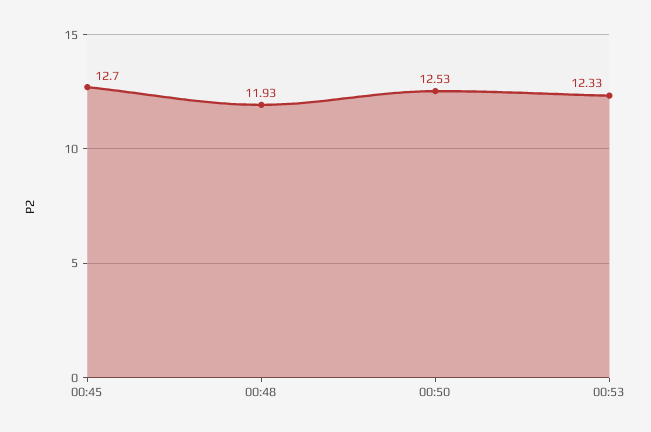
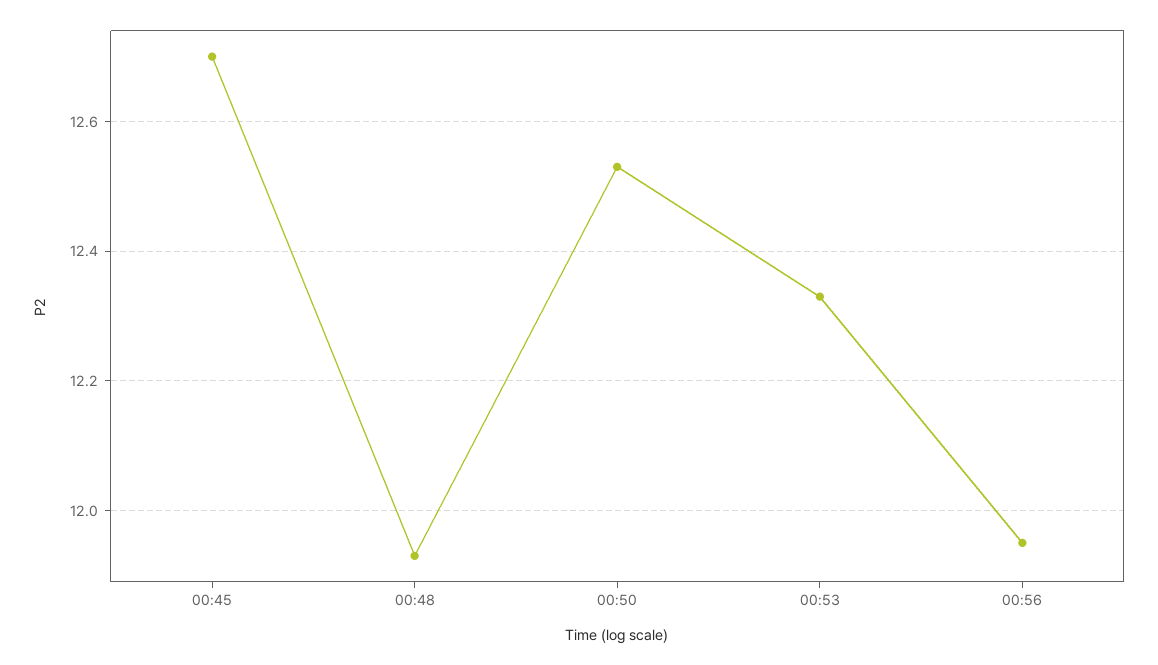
00:56: none -> 11.95

